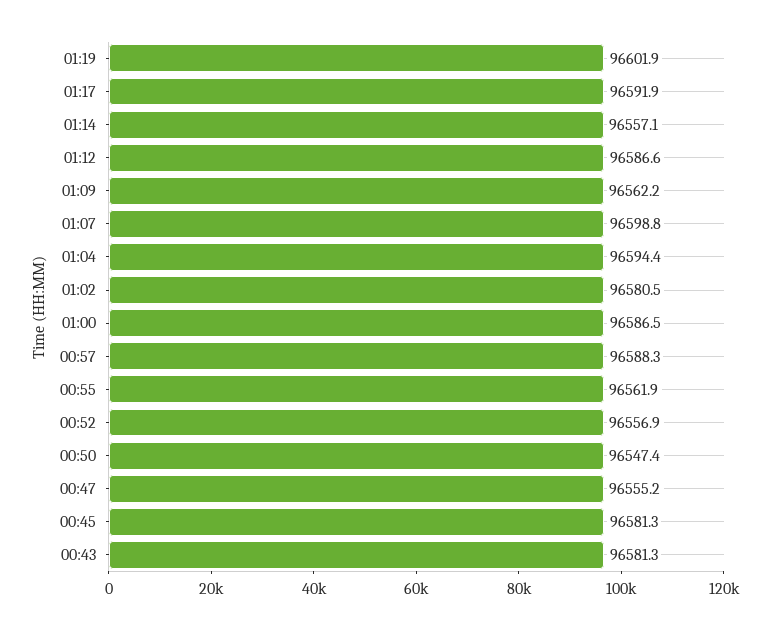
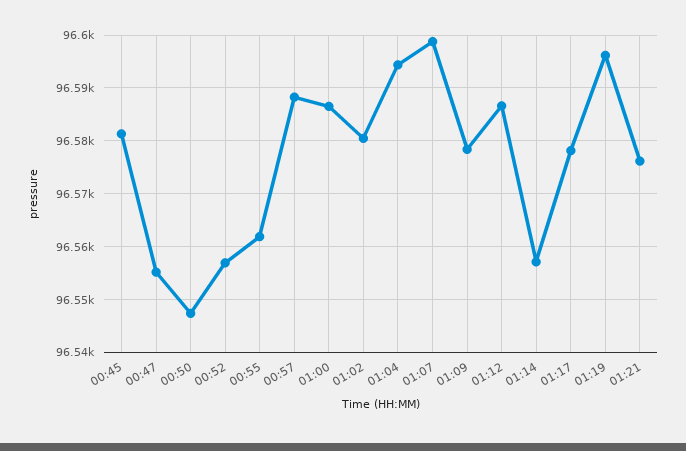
01:19: 96601.9 -> 96596
01:17: 96591.9 -> 96578
01:09: 96562.2 -> 96578
00:43: 96581.3 -> none
01:21: none -> 96576

